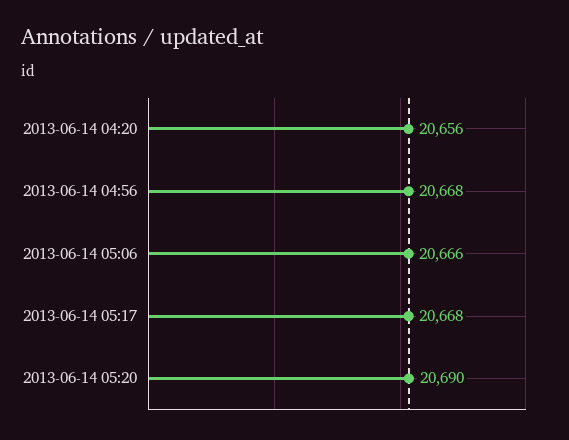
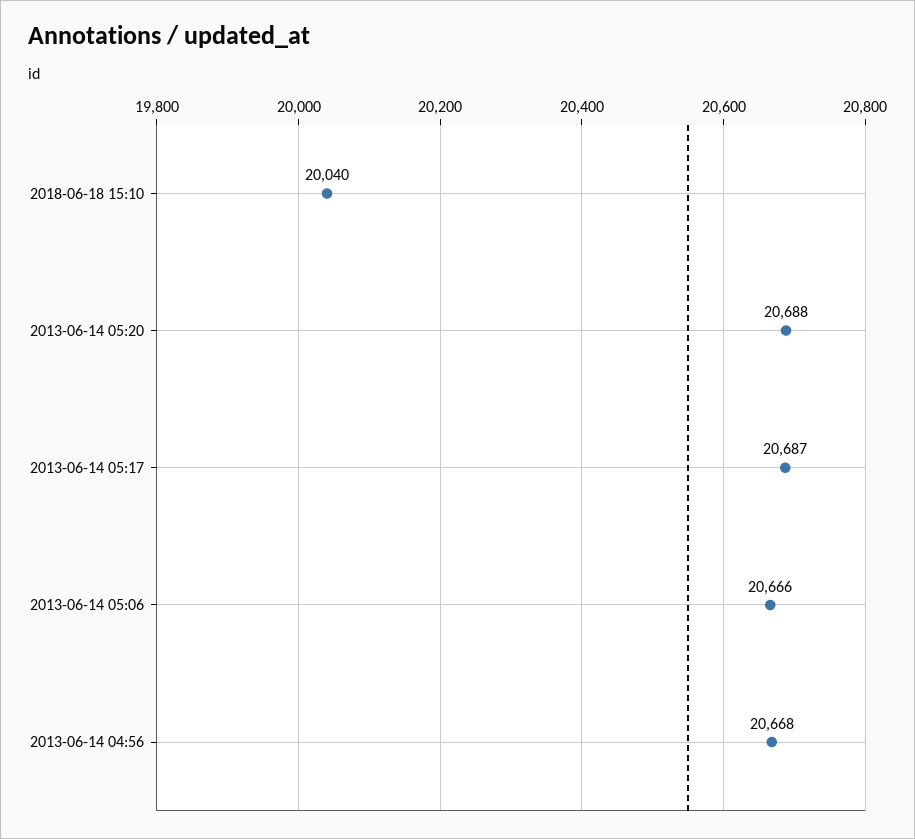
2013-06-14 04:20: 20656 -> none
2013-06-14 05:17: 20668 -> 20687
2013-06-14 05:20: 20690 -> 20688
2018-06-18 15:10: none -> 20040

